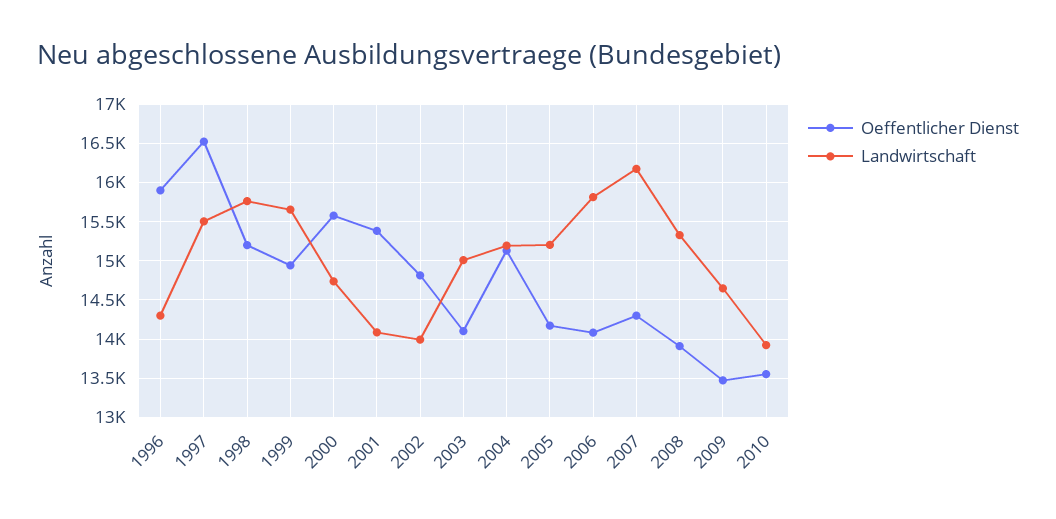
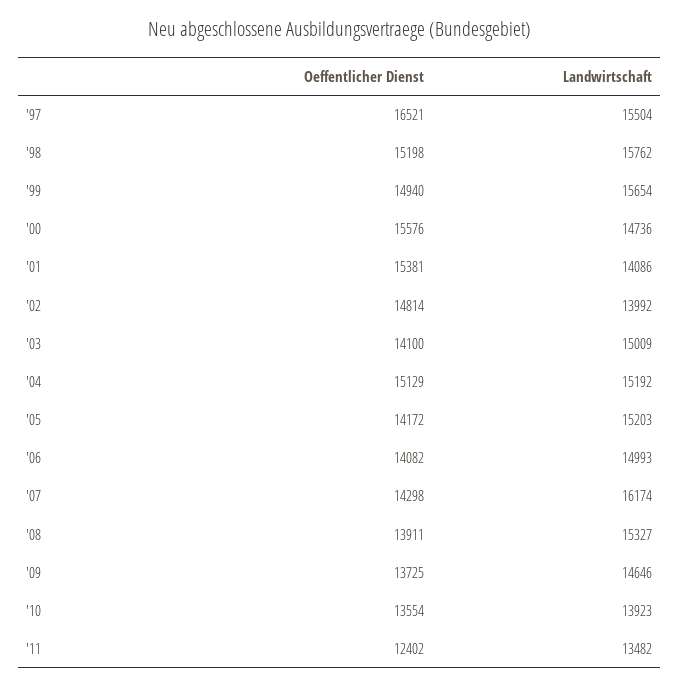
Oeffentlicher Dienst, 1996: 15900 -> none
Landwirtschaft, 1996: 14300 -> none
Landwirtschaft, 2006: 15800 -> 14993
Oeffentlicher Dienst, 2009: 13500 -> 13725
Oeffentlicher Dienst, '11: none -> 12402
Landwirtschaft, '11: none -> 13482

